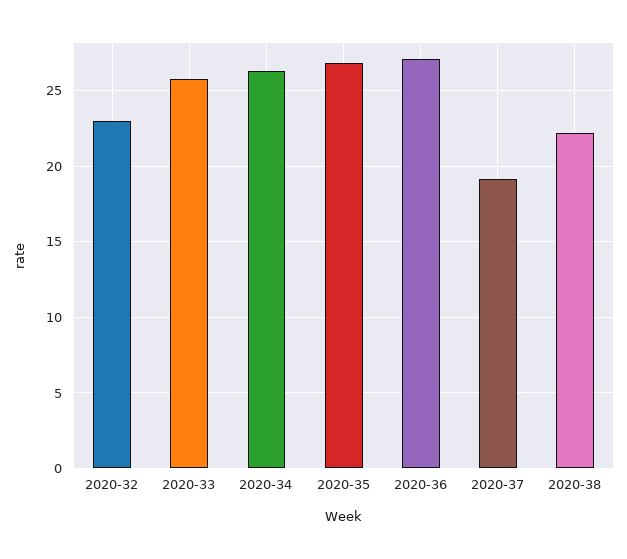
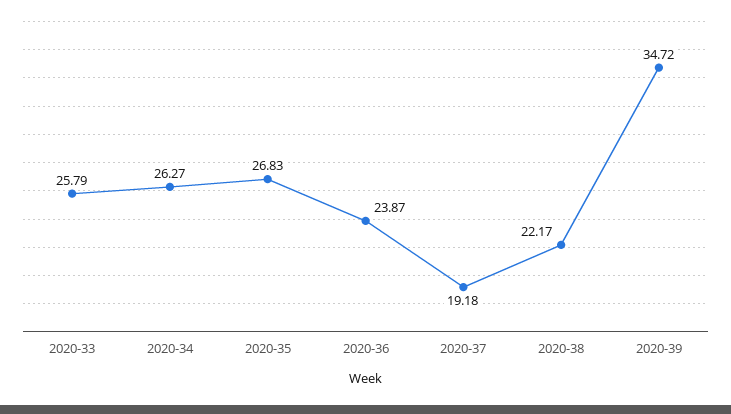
2020-32: 23 -> none
2020-36: 27 -> 23.87
2020-39: none -> 34.72

